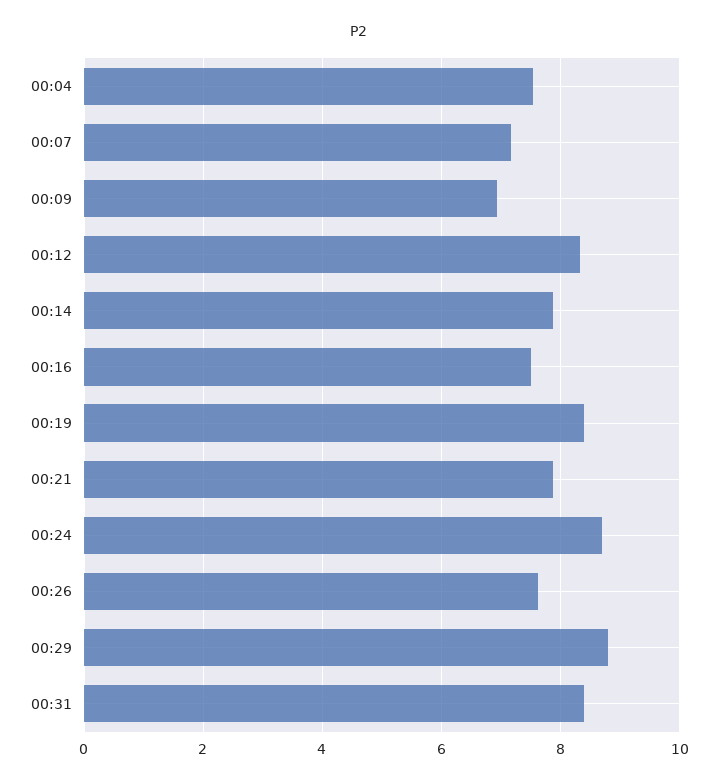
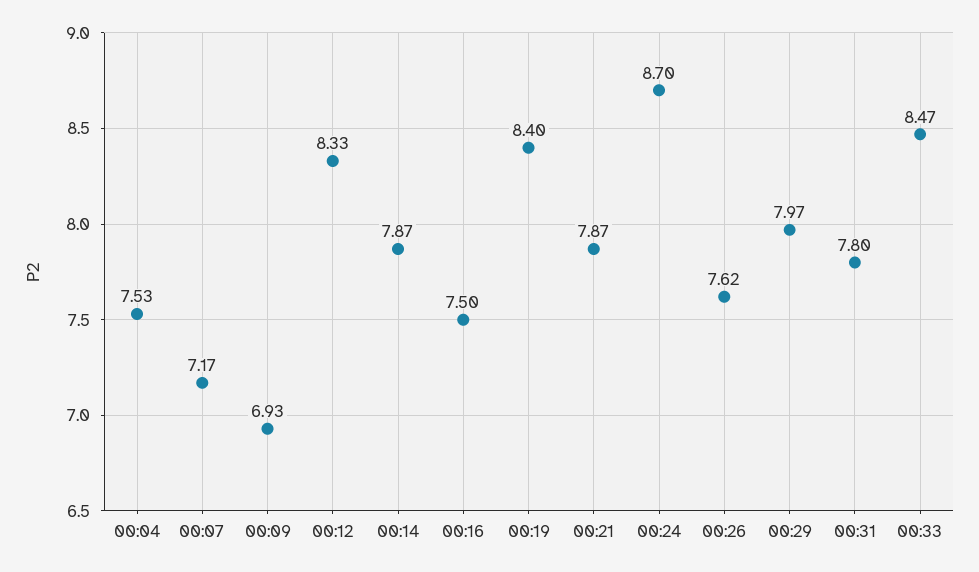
00:29: 8.8 -> 7.97
00:31: 8.4 -> 7.8
00:33: none -> 8.47

